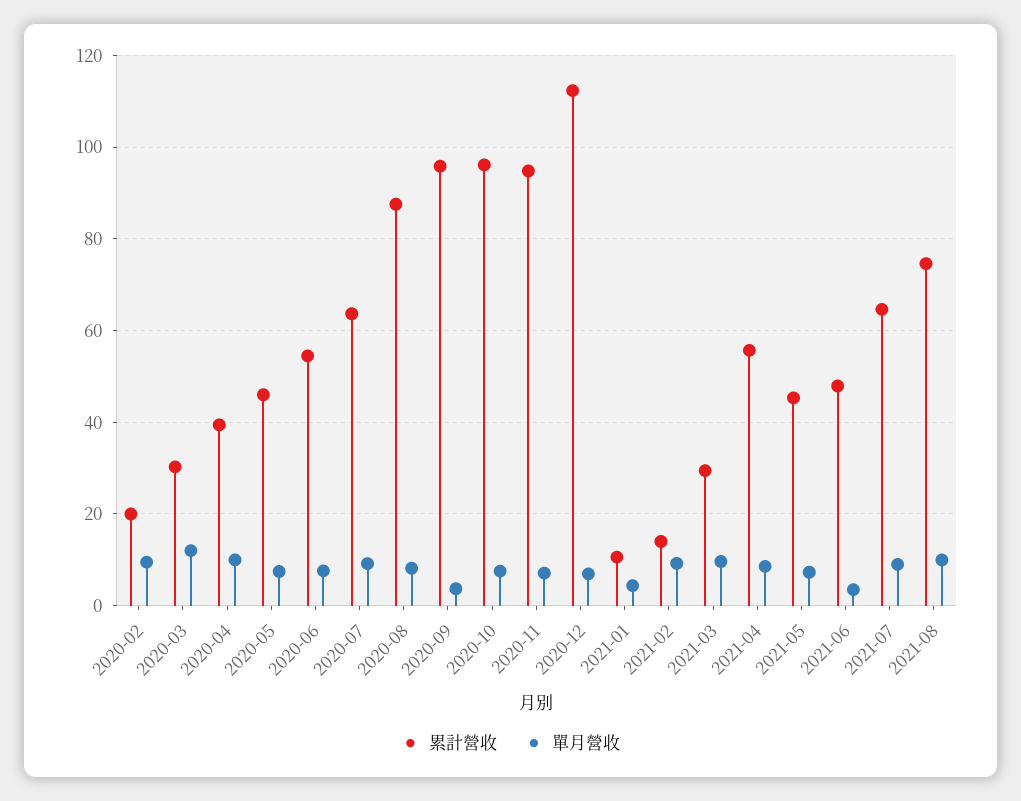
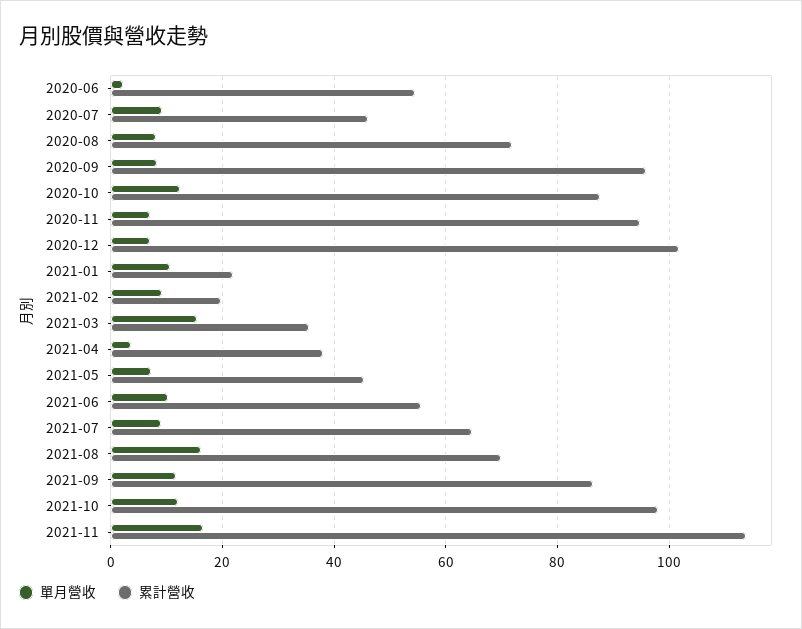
累計營收, 2020-02: 20 -> none
單月營收, 2020-02: 10 -> none
累計營收, 2020-03: 30 -> none
單月營收, 2020-03: 12 -> none
累計營收, 2020-04: 40 -> none
單月營收, 2020-04: 10 -> none
累計營收, 2020-05: 46 -> none
單月營收, 2020-05: 8 -> none
單月營收, 2020-06: 8 -> 2
累計營收, 2020-07: 64 -> 46
累計營收, 2020-08: 88 -> 72
單月營收, 2020-09: 4 -> 8
累計營收, 2020-10: 96 -> 88
單月營收, 2020-10: 8 -> 12
累計營收, 2020-12: 112 -> 102
累計營收, 2021-01: 10 -> 22
單月營收, 2021-01: 4 -> 10
累計營收, 2021-02: 14 -> 20
累計營收, 2021-03: 30 -> 36
單月營收, 2021-03: 10 -> 16
累計營收, 2021-04: 56 -> 38
單月營收, 2021-04: 8 -> 4
累計營收, 2021-06: 48 -> 56
單月營收, 2021-06: 4 -> 10
累計營收, 2021-08: 74 -> 70
單月營收, 2021-08: 10 -> 16
單月營收, 2021-09: none -> 12
累計營收, 2021-09: none -> 86
單月營收, 2021-10: none -> 12
累計營收, 2021-10: none -> 98
單月營收, 2021-11: none -> 16
累計營收, 2021-11: none -> 114

